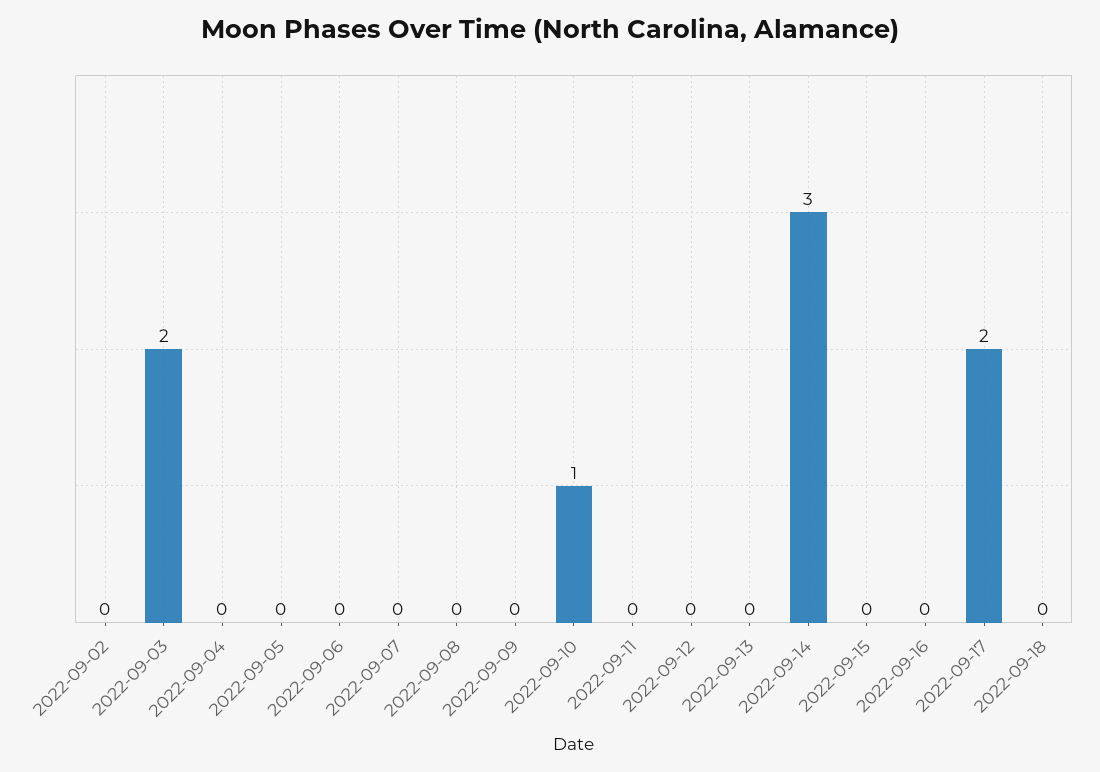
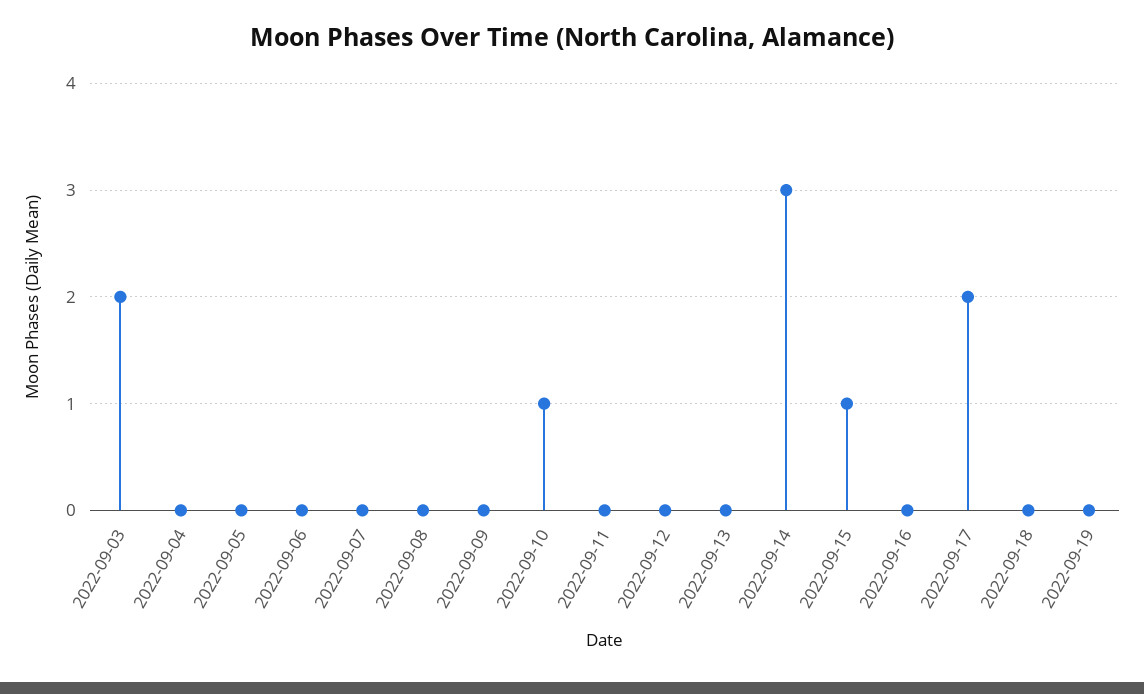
2022-09-02: 0 -> none
2022-09-15: 0 -> 1
2022-09-19: none -> 0

